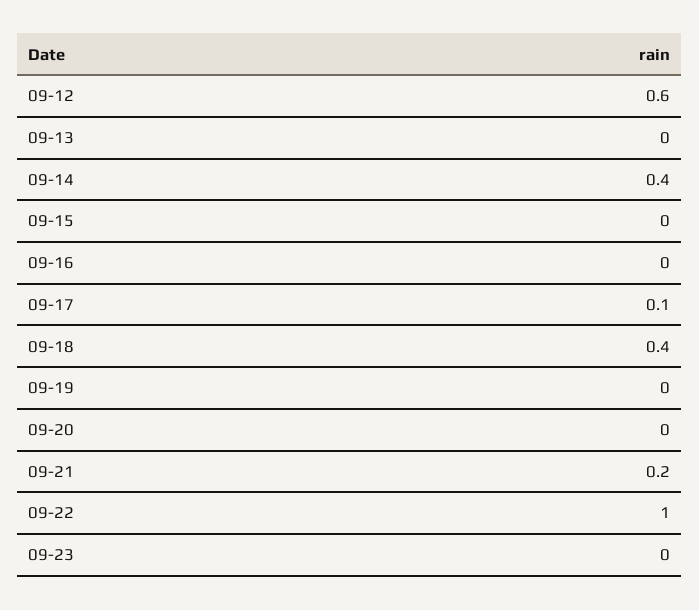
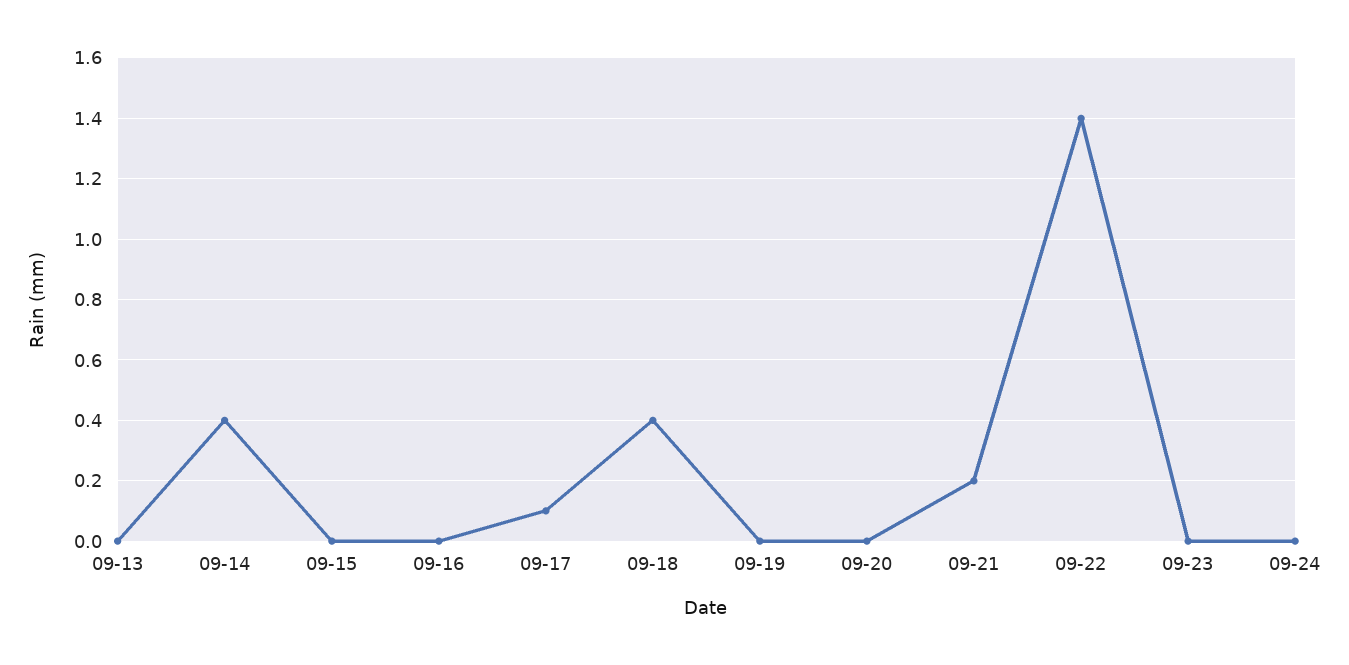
09-12: 0.6 -> none
09-22: 1 -> 1.4
09-24: none -> 0

